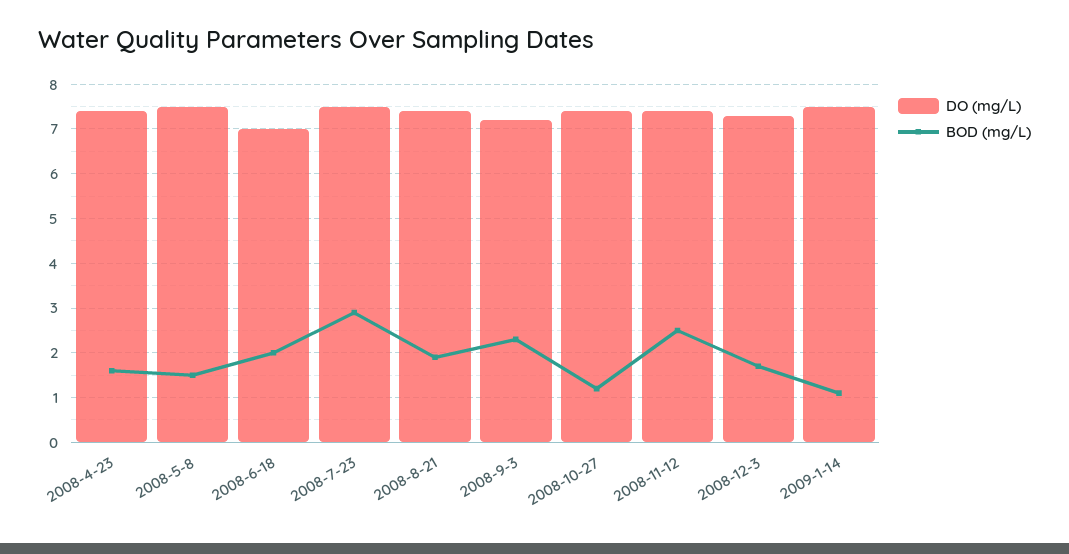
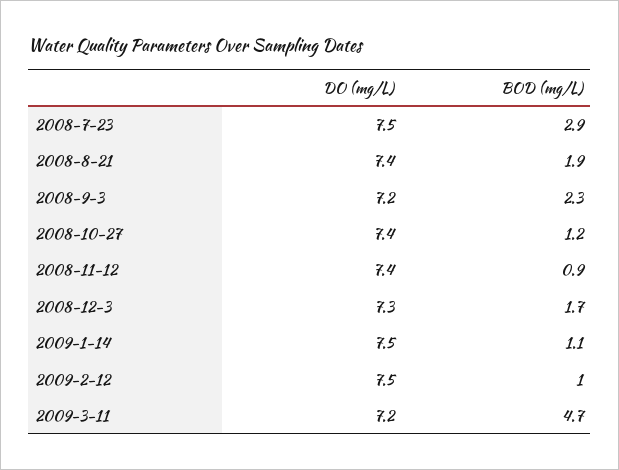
DO (mg/L), 2008-4-23: 7.5 -> none
BOD (mg/L), 2008-4-23: 1.5 -> none
DO (mg/L), 2008-5-8: 7.5 -> none
BOD (mg/L), 2008-5-8: 1.5 -> none
DO (mg/L), 2008-6-18: 7 -> none
BOD (mg/L), 2008-6-18: 2 -> none
BOD (mg/L), 2008-11-12: 2.5 -> 0.9
DO (mg/L), 2009-2-12: none -> 7.5
BOD (mg/L), 2009-2-12: none -> 1
DO (mg/L), 2009-3-11: none -> 7.2
BOD (mg/L), 2009-3-11: none -> 4.7

